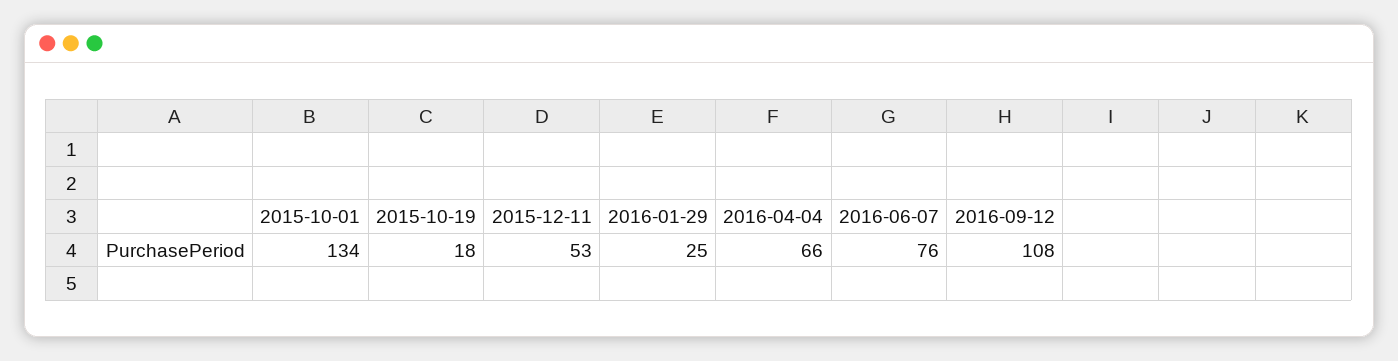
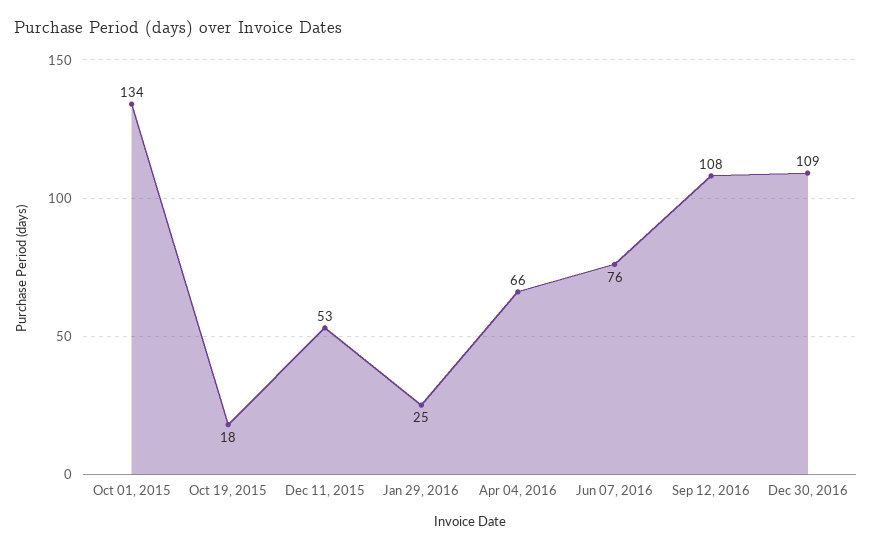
Dec 30, 2016: none -> 109

